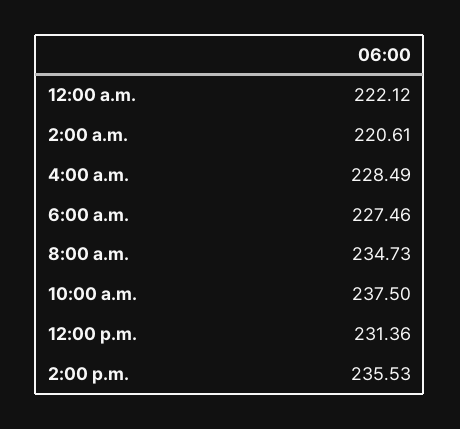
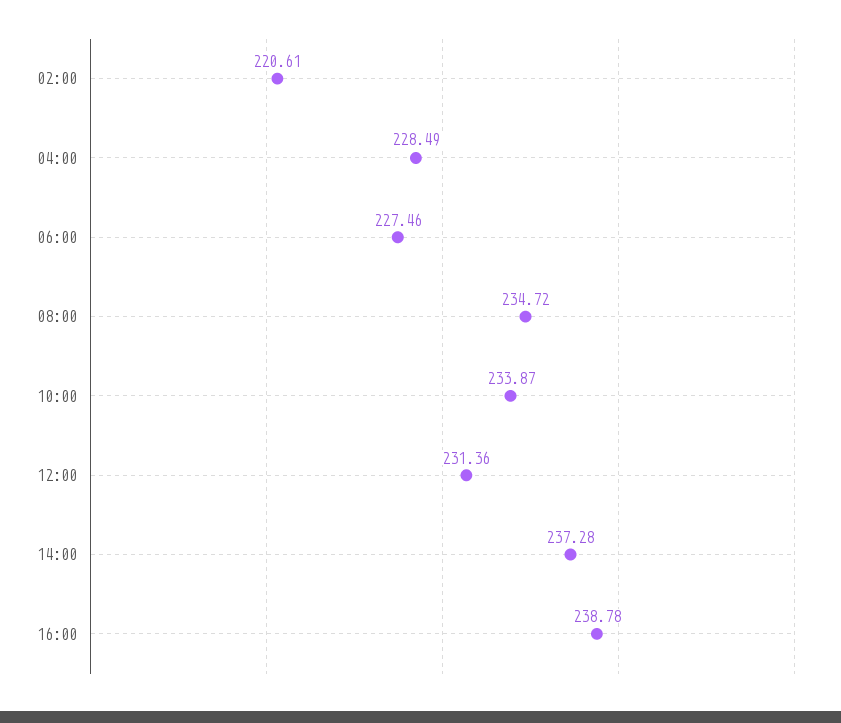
12:00 a.m.: 222.12 -> none
8:00 a.m.: 234.73 -> 234.72
10:00 a.m.: 237.5 -> 233.87
2:00 p.m.: 235.53 -> 237.28
16:00: none -> 238.78

